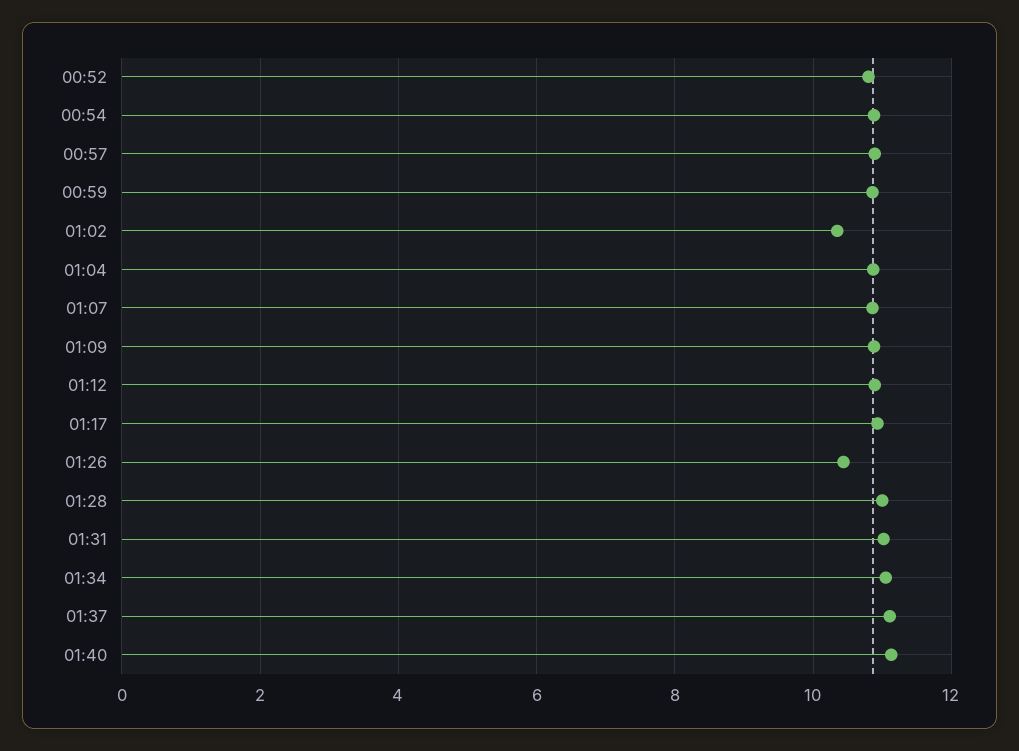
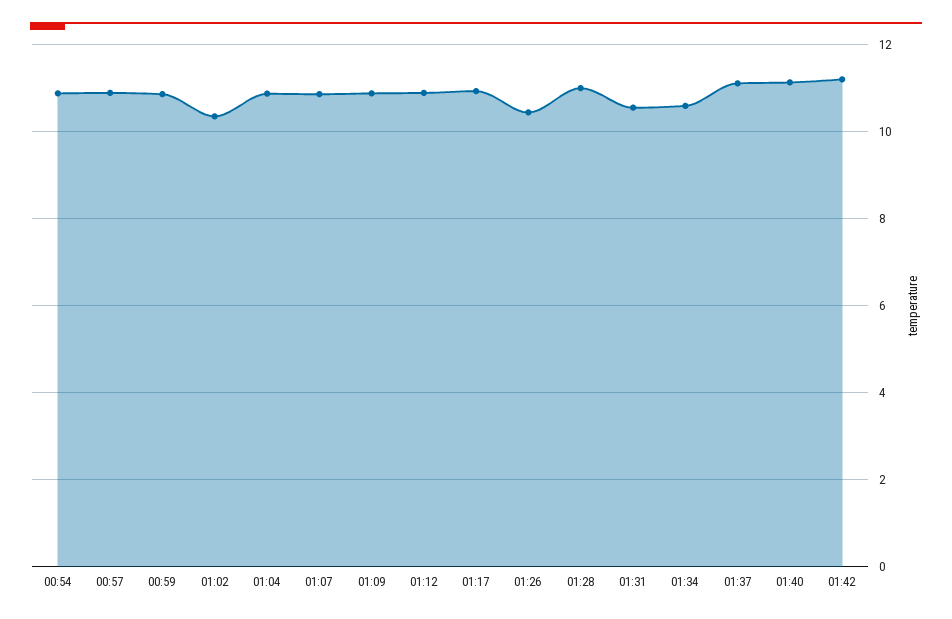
00:52: 10.8 -> none
01:31: 11 -> 10.6
01:34: 11 -> 10.6
01:42: none -> 11.2

